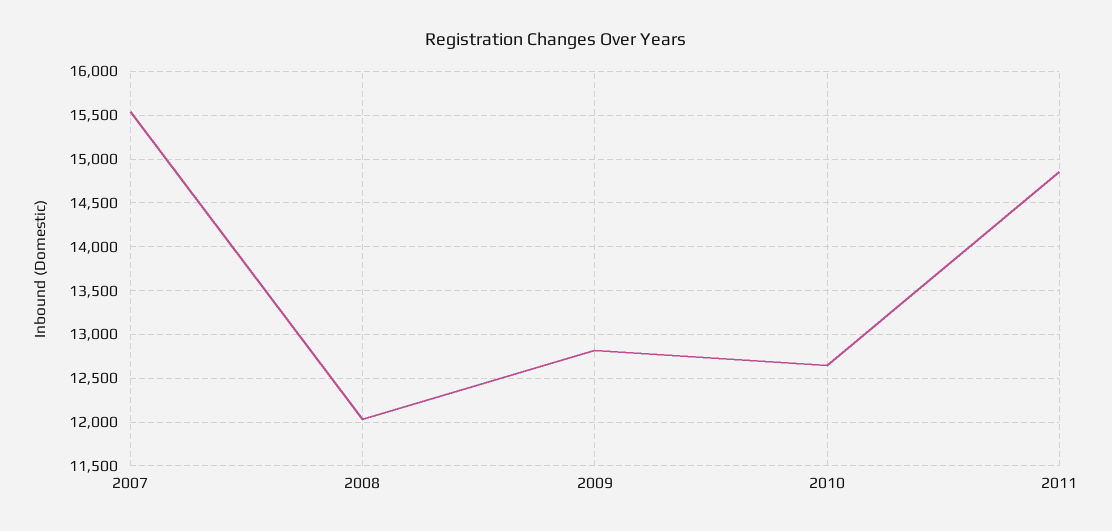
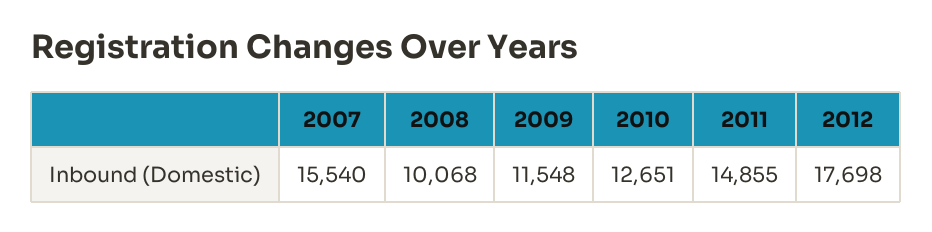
2008: 12000 -> 10068
2009: 12800 -> 11548
2012: none -> 17698

